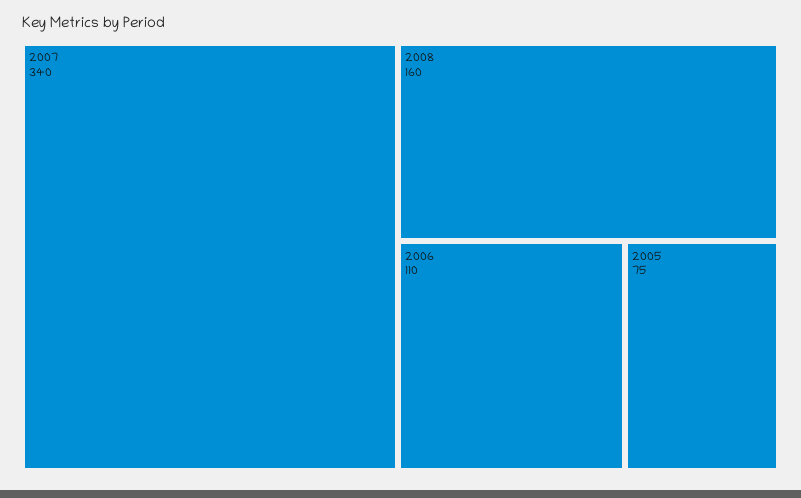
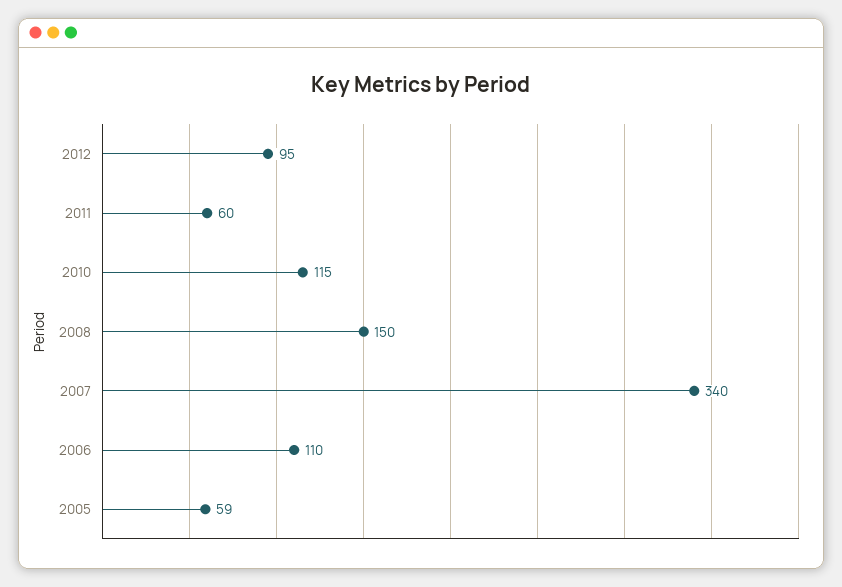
2008: 160 -> 150
2005: 75 -> 59
2012: none -> 95
2011: none -> 60
2010: none -> 115

